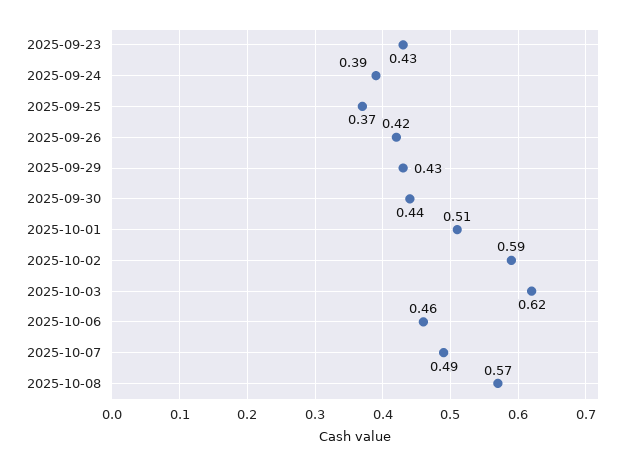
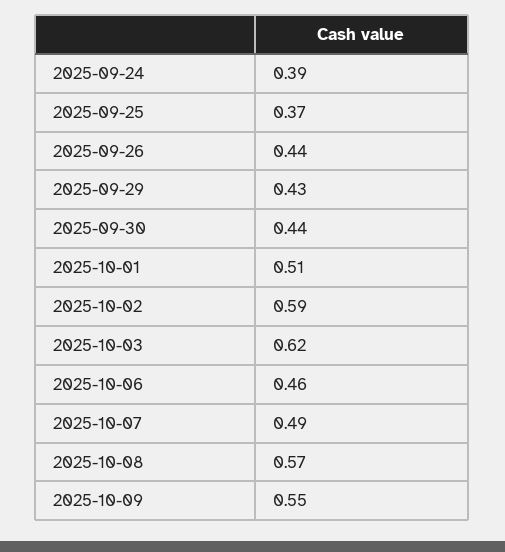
2025-09-23: 0.43 -> none
2025-09-26: 0.42 -> 0.44
2025-10-09: none -> 0.55

